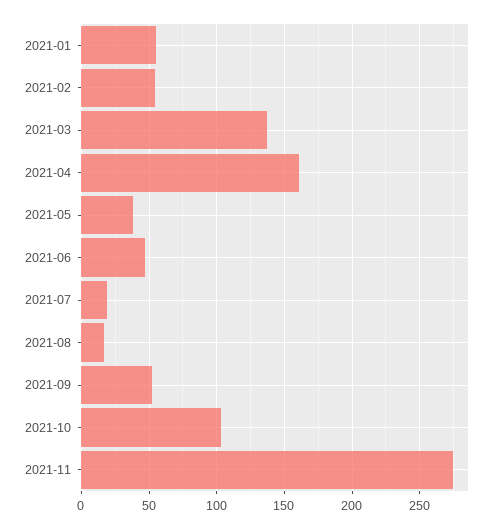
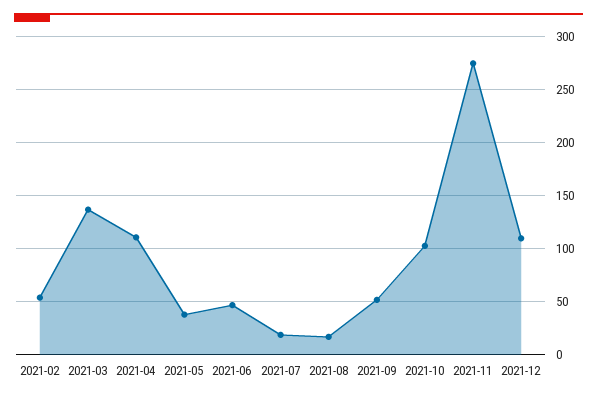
2021-01: 55 -> none
2021-04: 160 -> 110
2021-12: none -> 110

